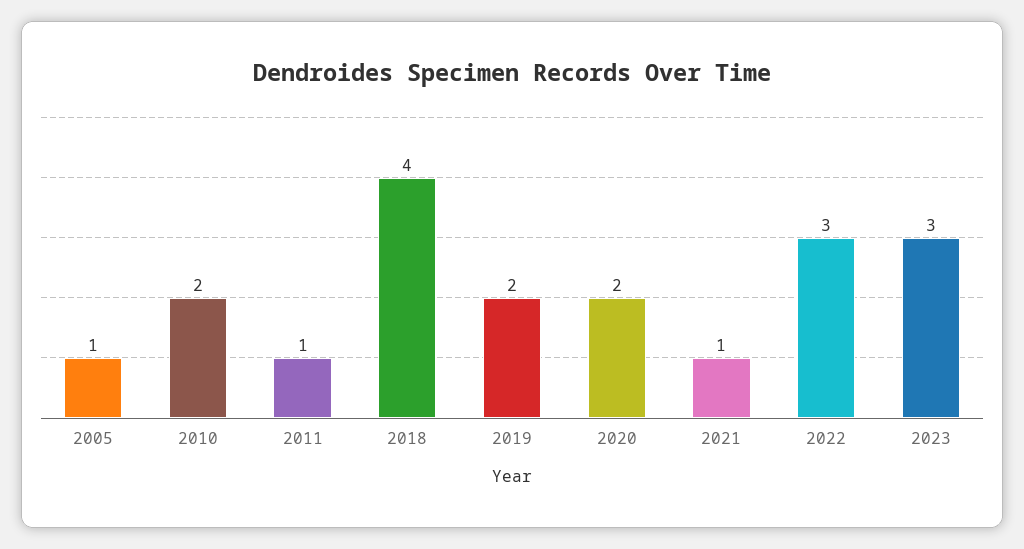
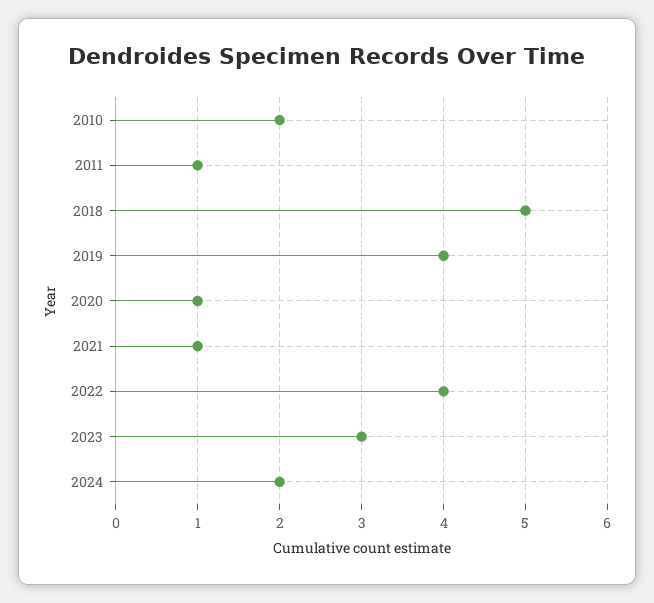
2005: 1 -> none
2018: 4 -> 5
2019: 2 -> 4
2020: 2 -> 1
2022: 3 -> 4
2024: none -> 2

